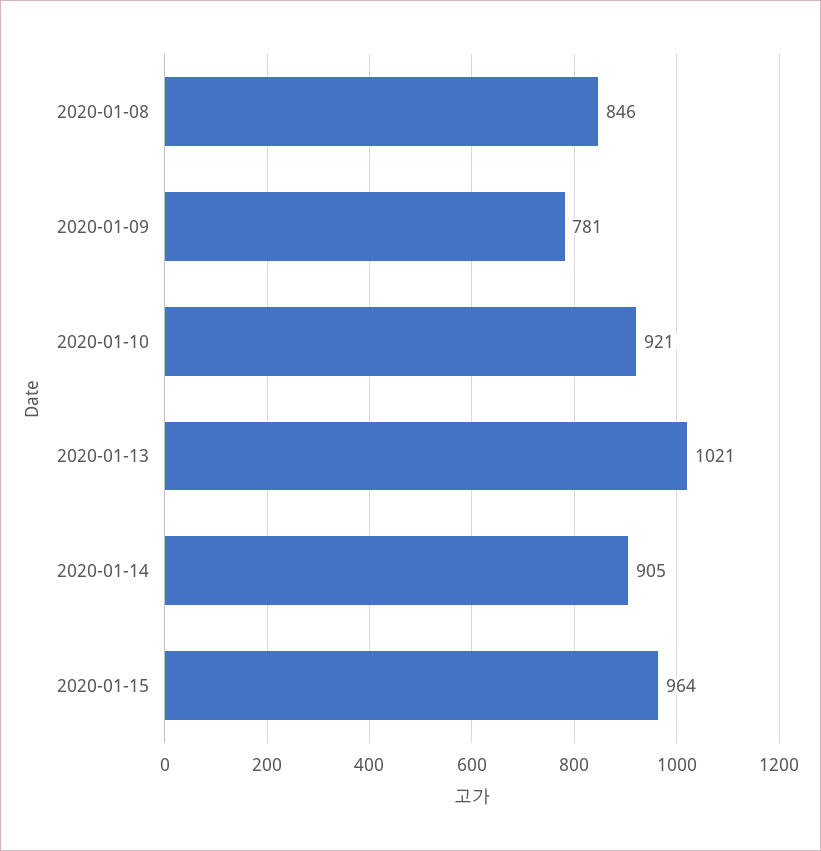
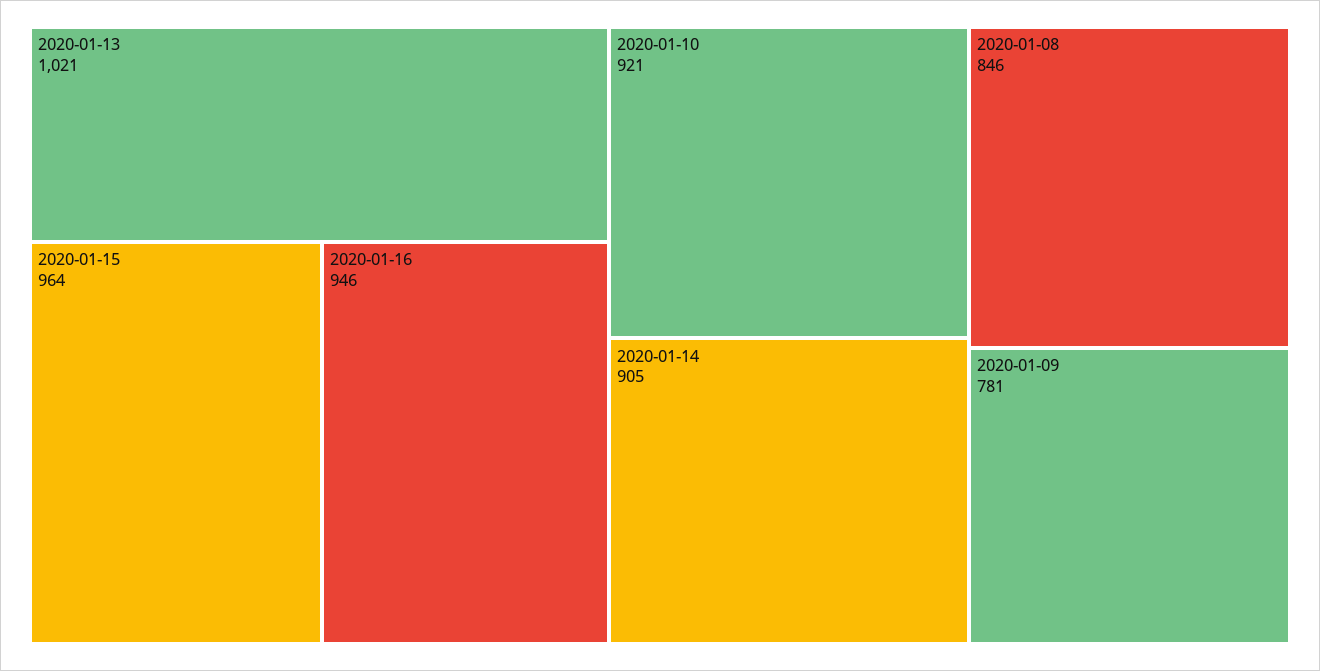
2020-01-16: none -> 946

